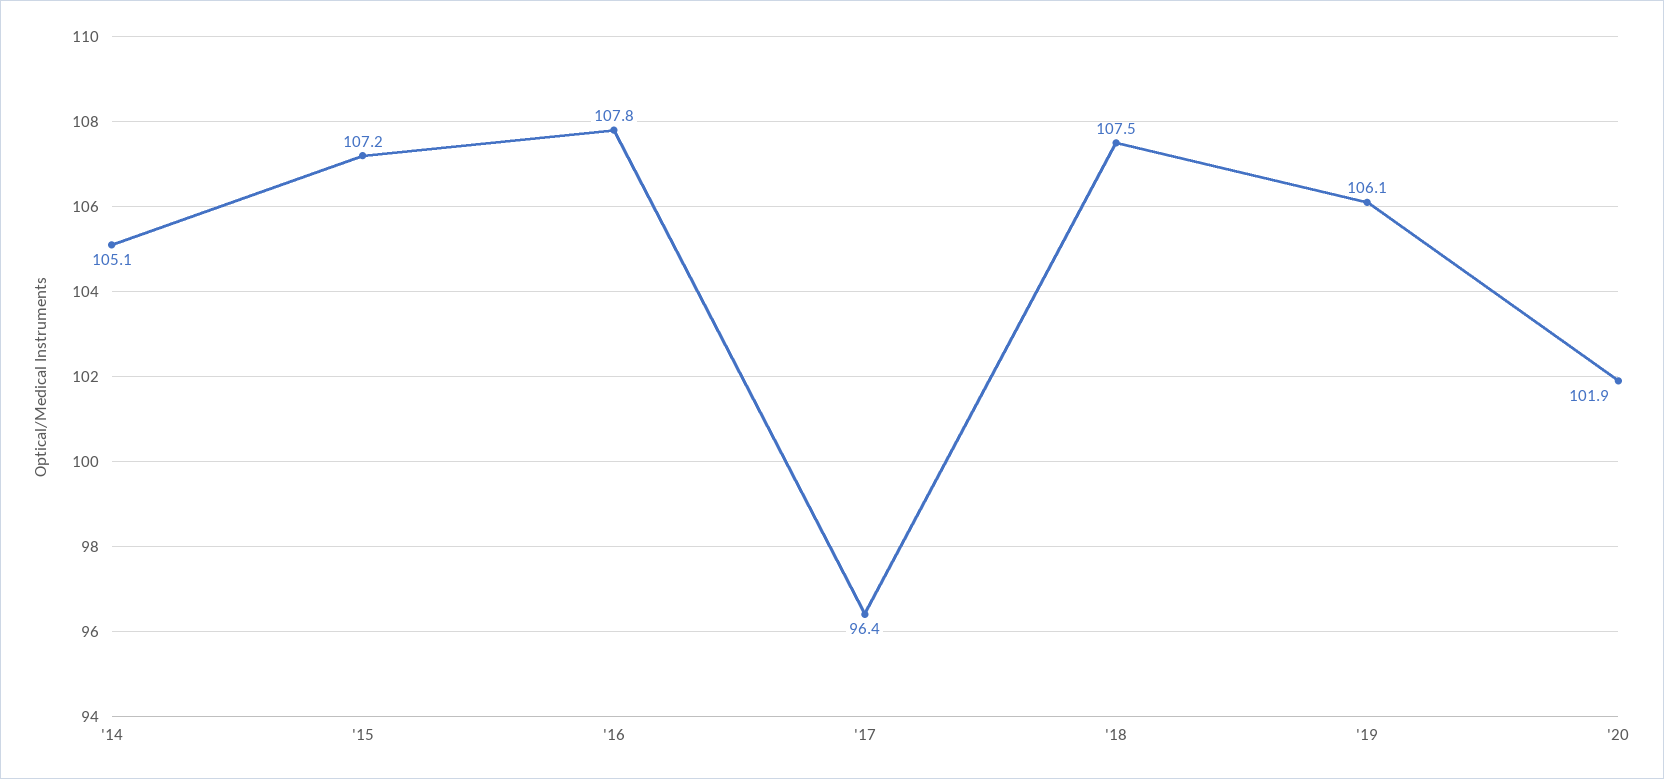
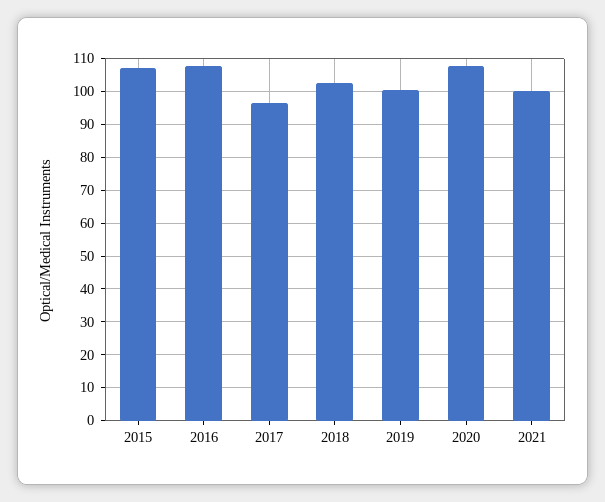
'14: 105.1 -> none
'18: 107.5 -> 102
'19: 106.1 -> 100
'20: 101.9 -> 108
2021: none -> 100

